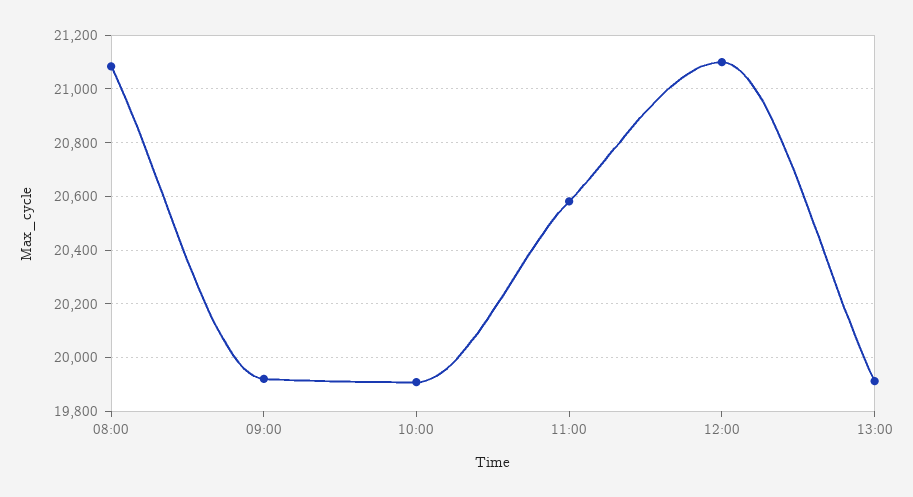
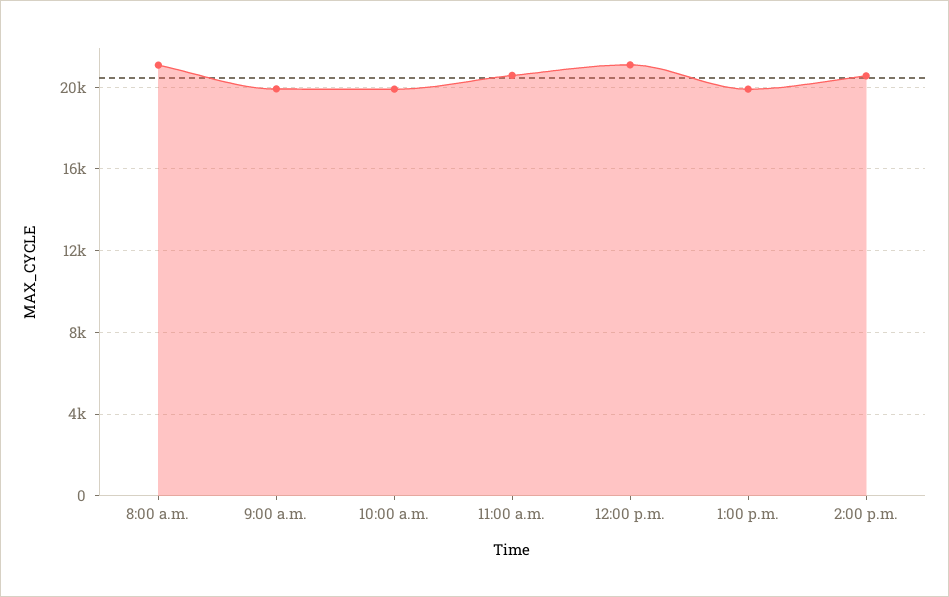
2:00 p.m.: none -> 20500

